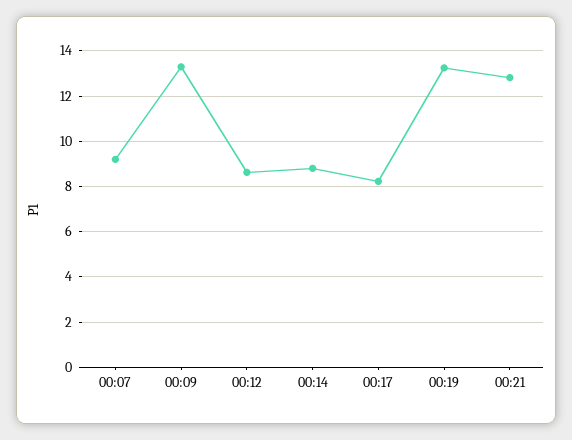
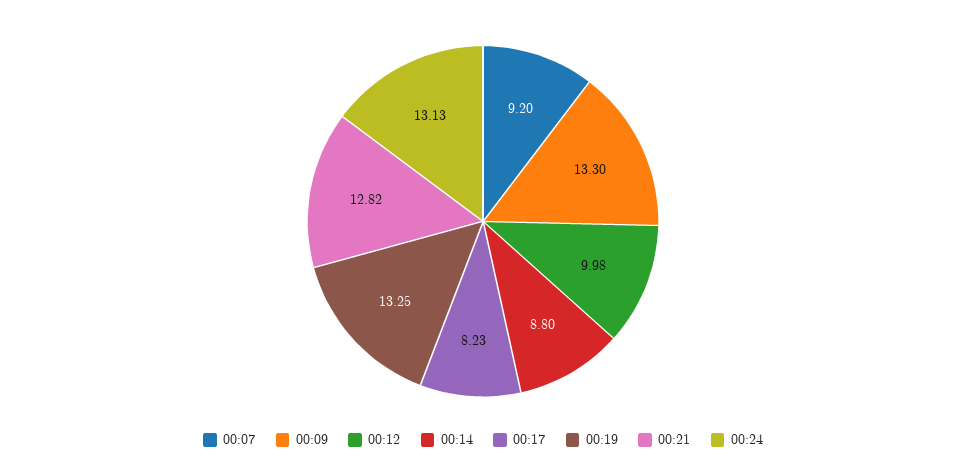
00:12: 8.5 -> 9.98
00:24: none -> 13.13

